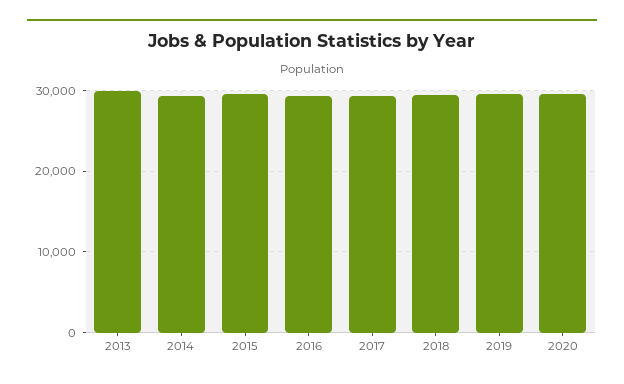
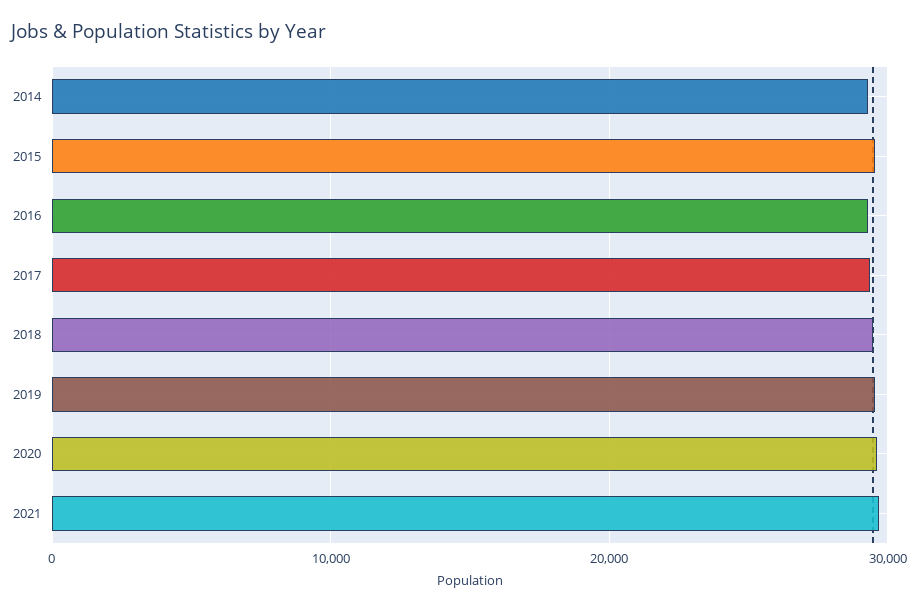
2013: 30000 -> none
2021: none -> 30000

